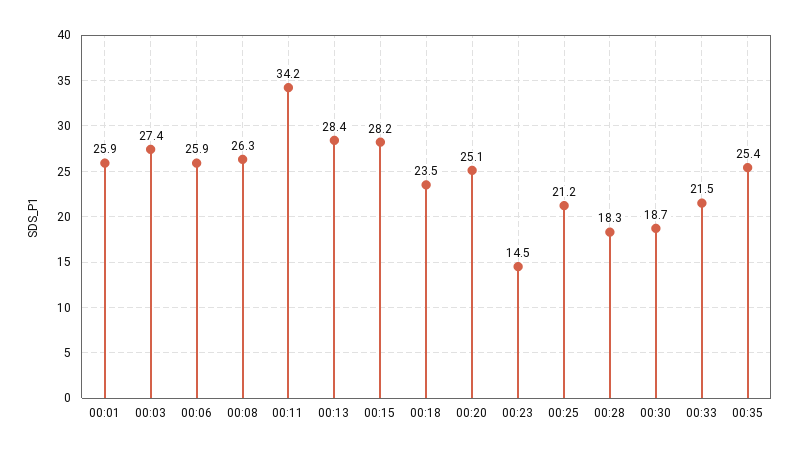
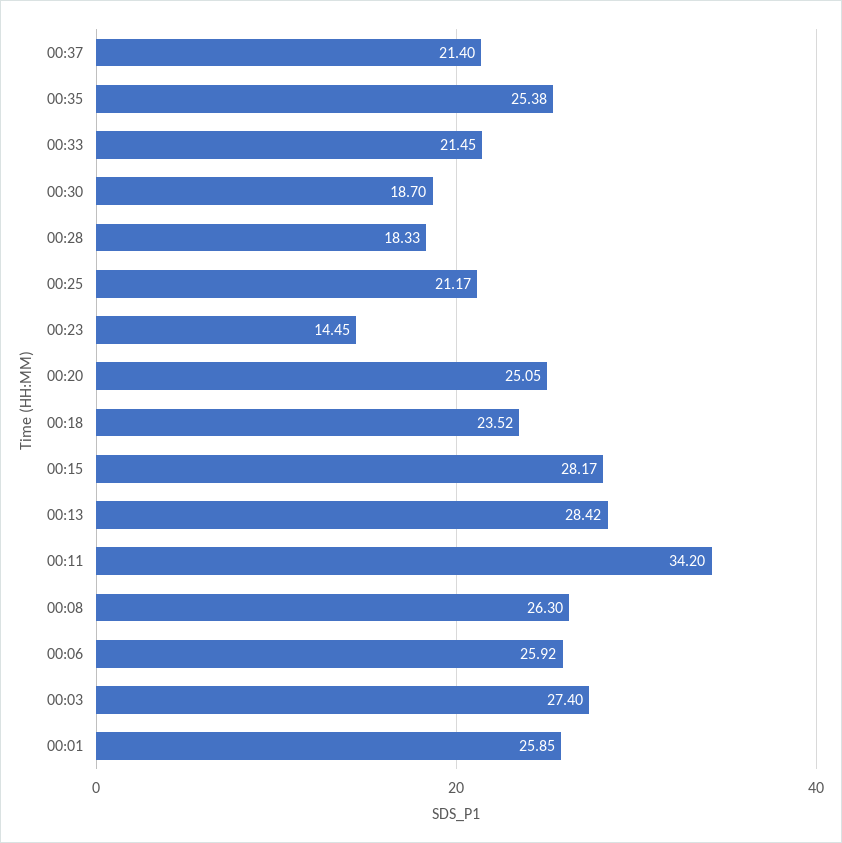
00:37: none -> 21.4

